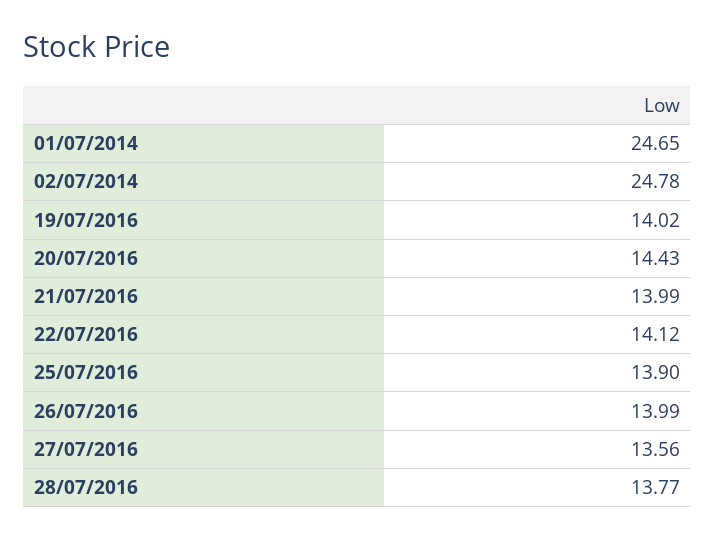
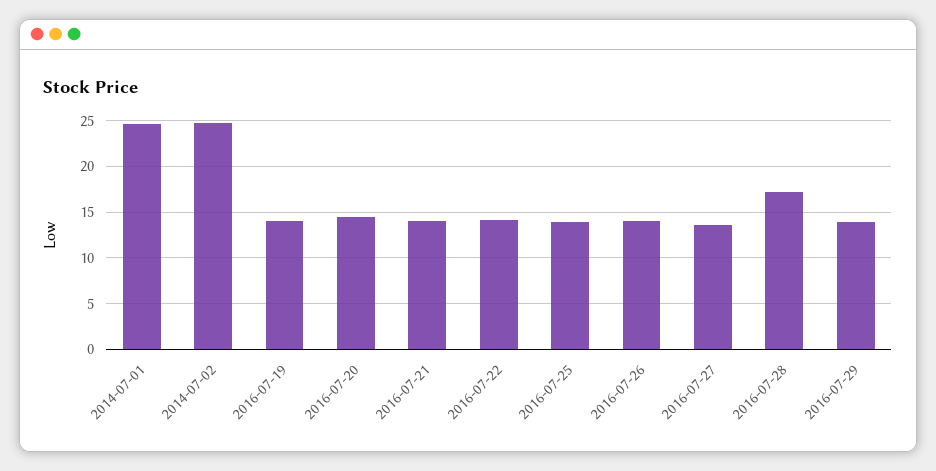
28/07/2016: 13.77 -> 17
2016-07-29: none -> 14

